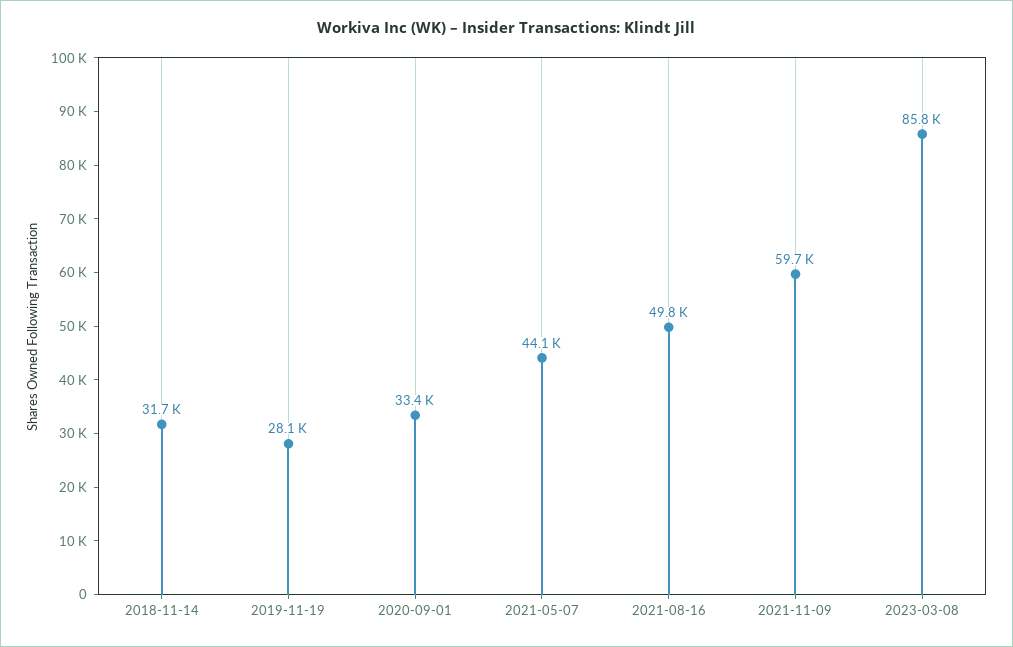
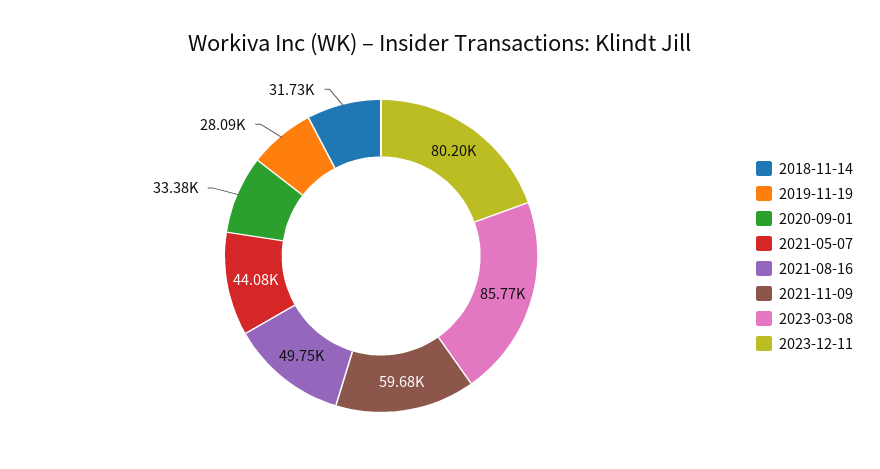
2023-12-11: none -> 80200

